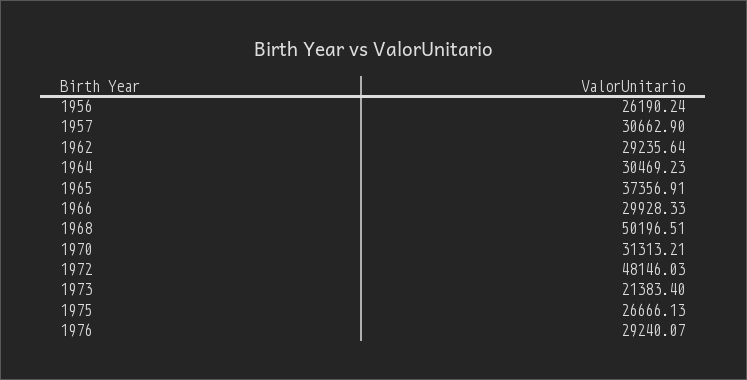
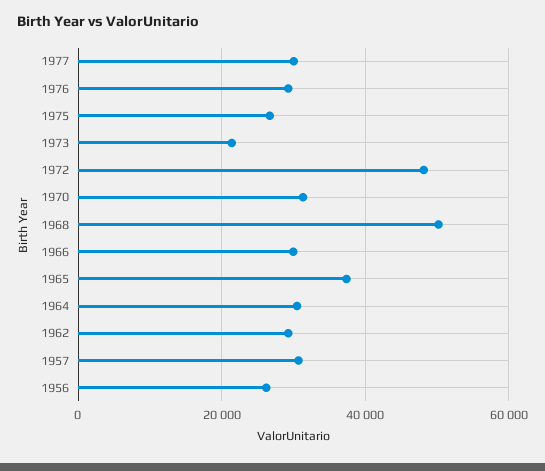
1977: none -> 30000

